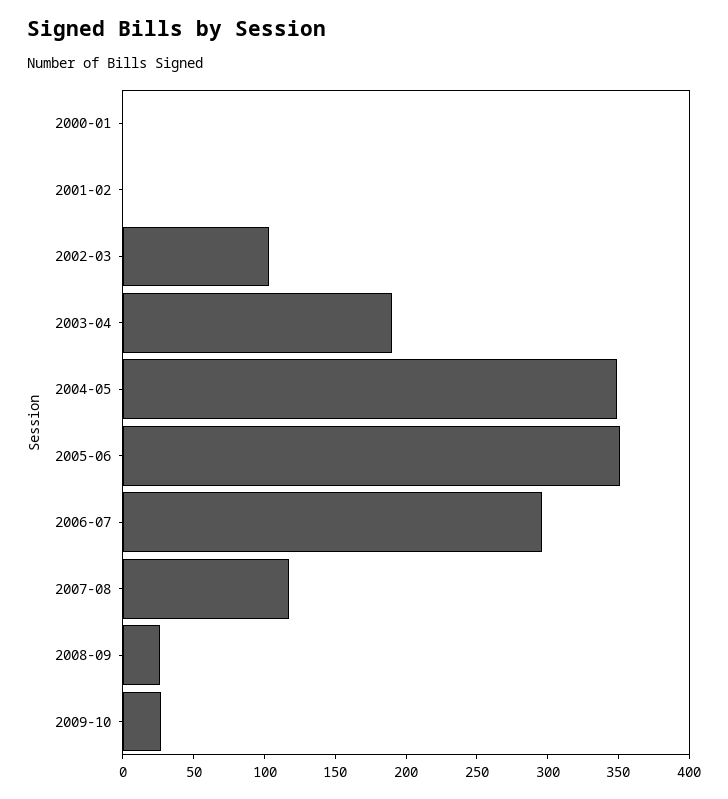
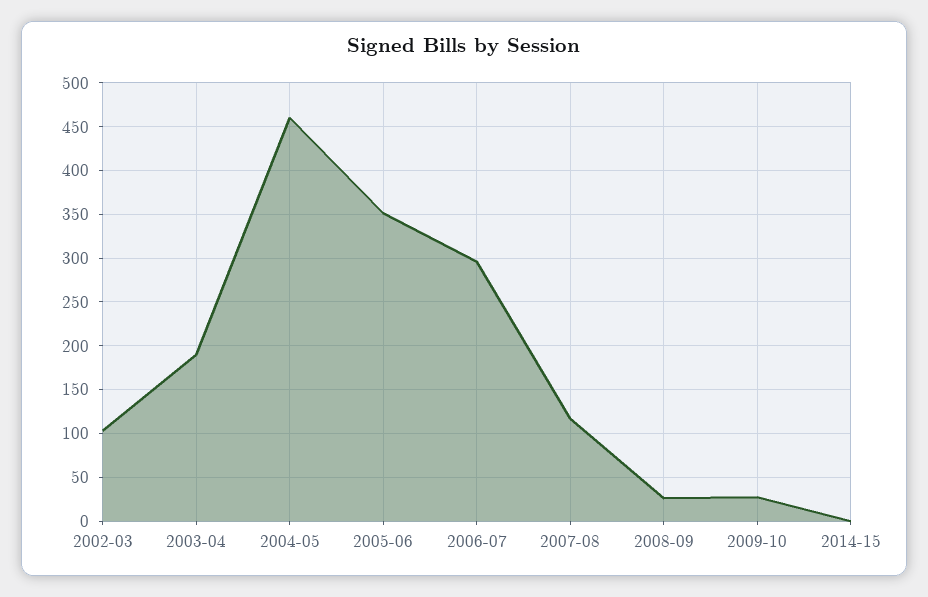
2000-01: 0 -> none
2001-02: 0 -> none
2004-05: 350 -> 460
2014-15: none -> 0

